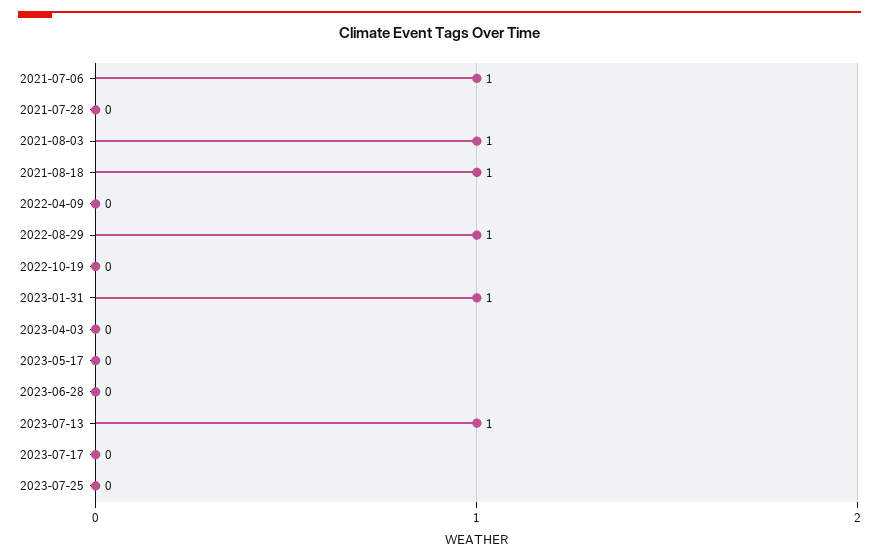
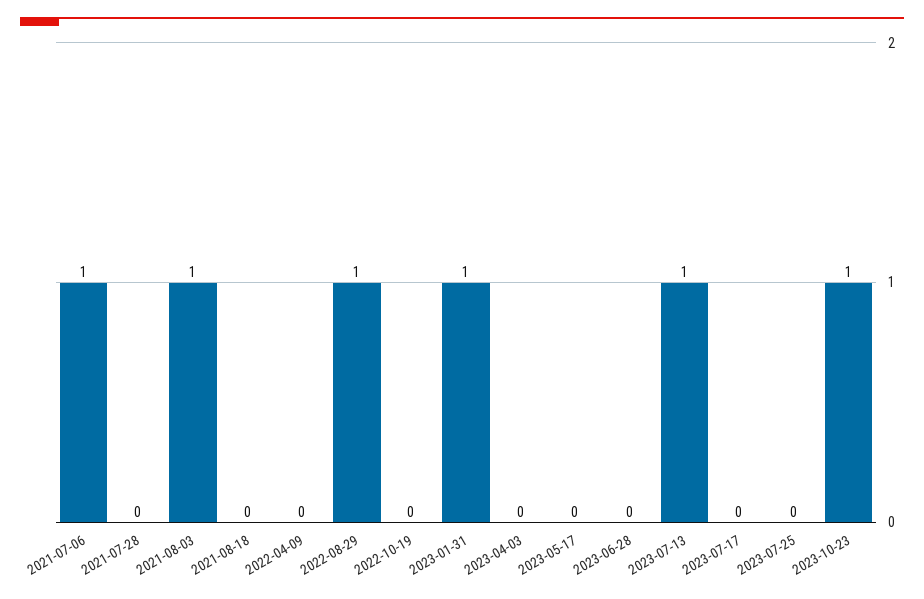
2021-08-18: 1 -> 0
2023-10-23: none -> 1

